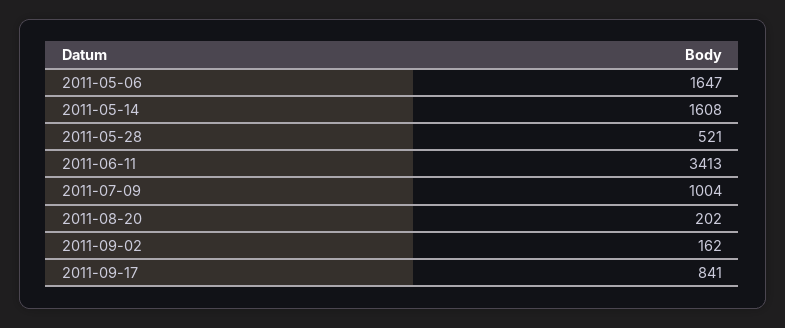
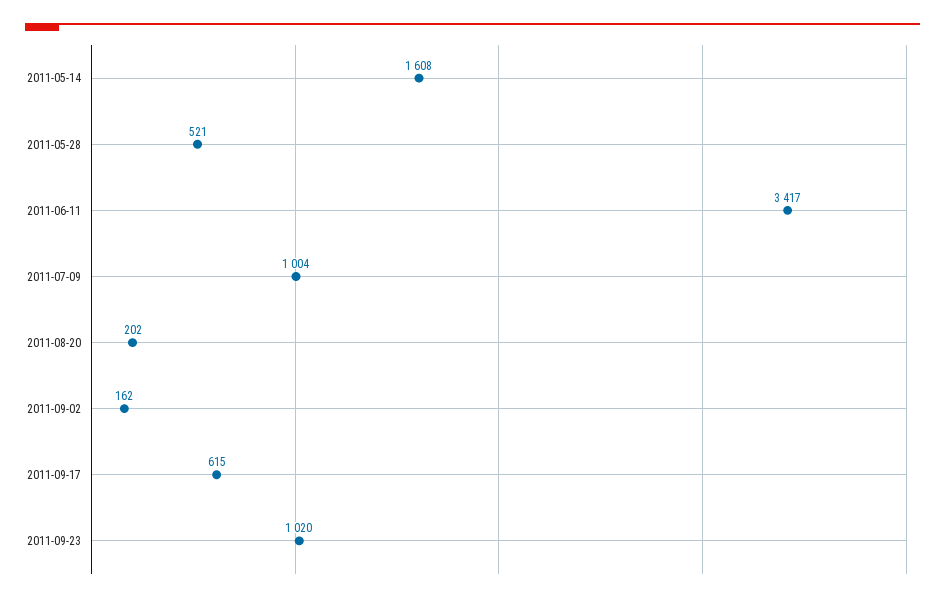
2011-05-06: 1647 -> none
2011-06-11: 3413 -> 3417
2011-09-17: 841 -> 615
2011-09-23: none -> 1020

